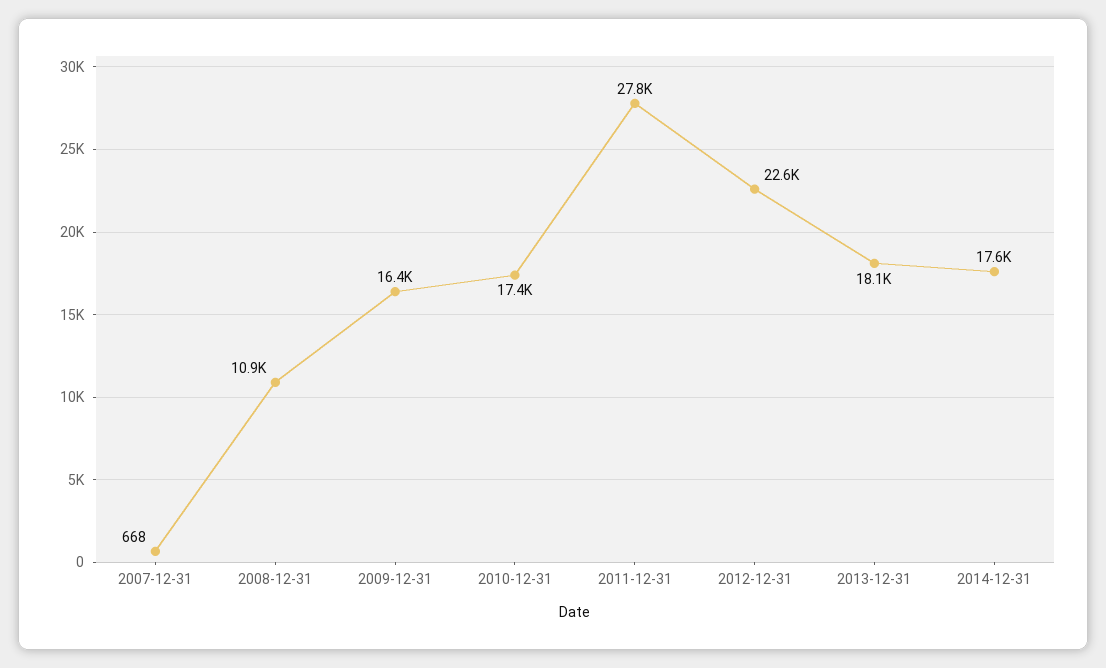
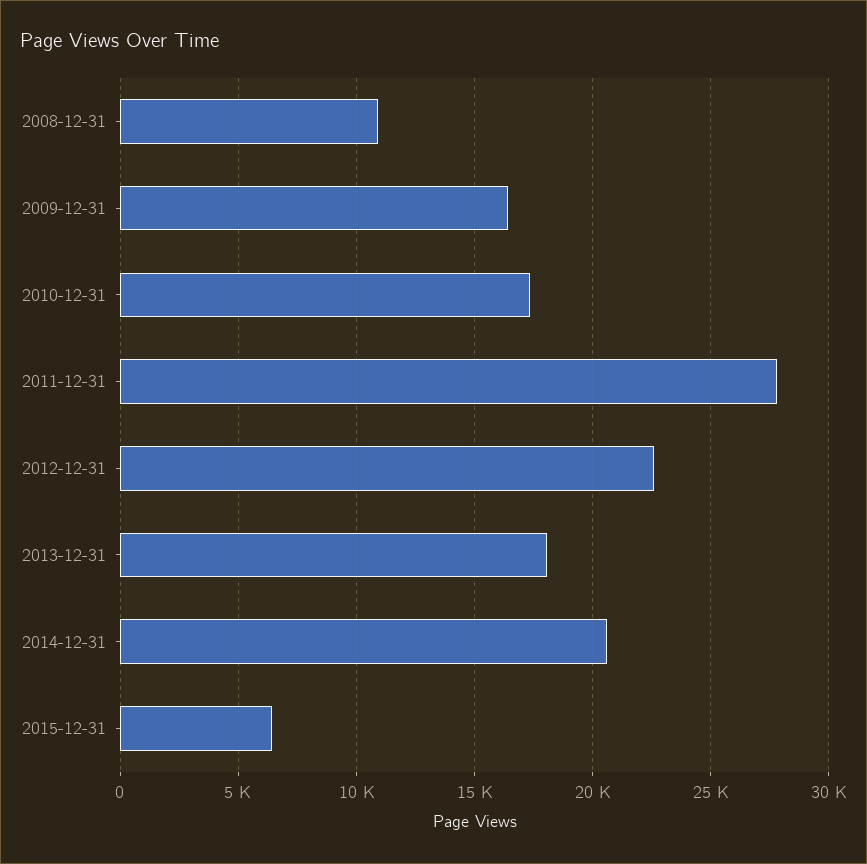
2007-12-31: 668 -> none
2014-12-31: 17600 -> 20500
2015-12-31: none -> 6500

